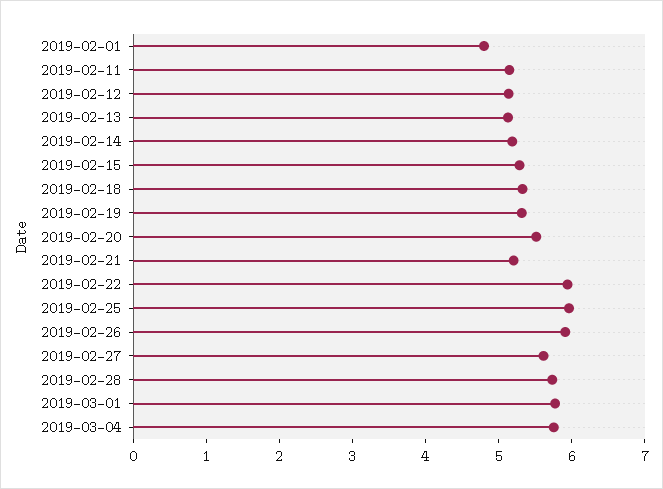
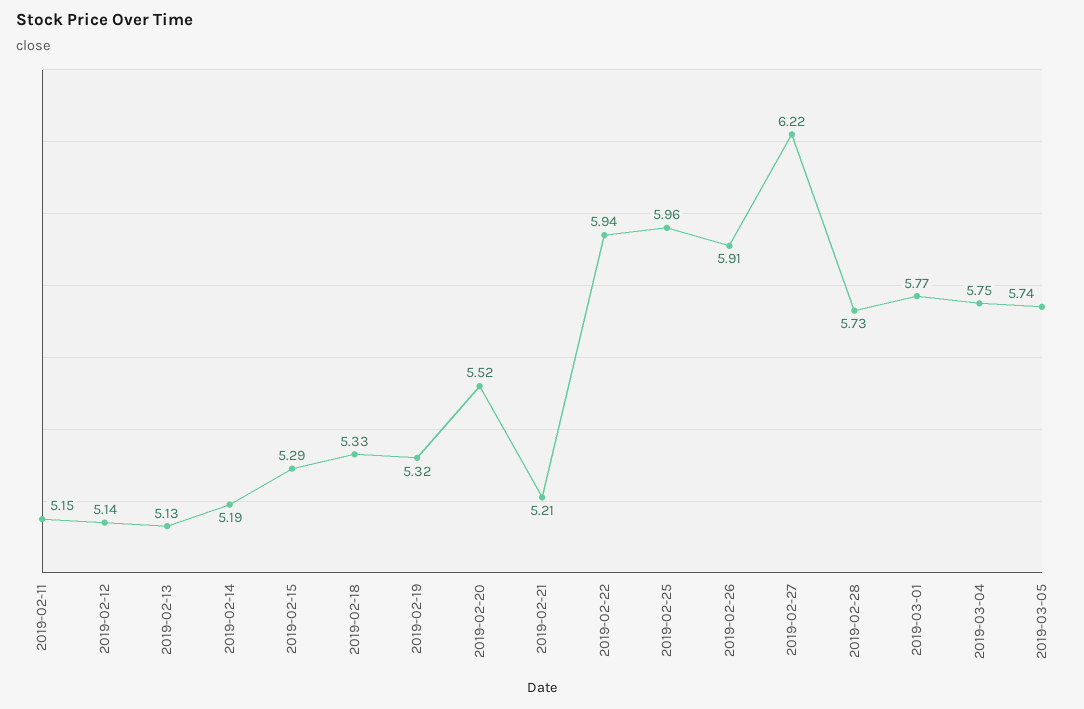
2019-02-01: 4.8 -> none
2019-02-27: 5.6 -> 6.22
2019-03-05: none -> 5.74

